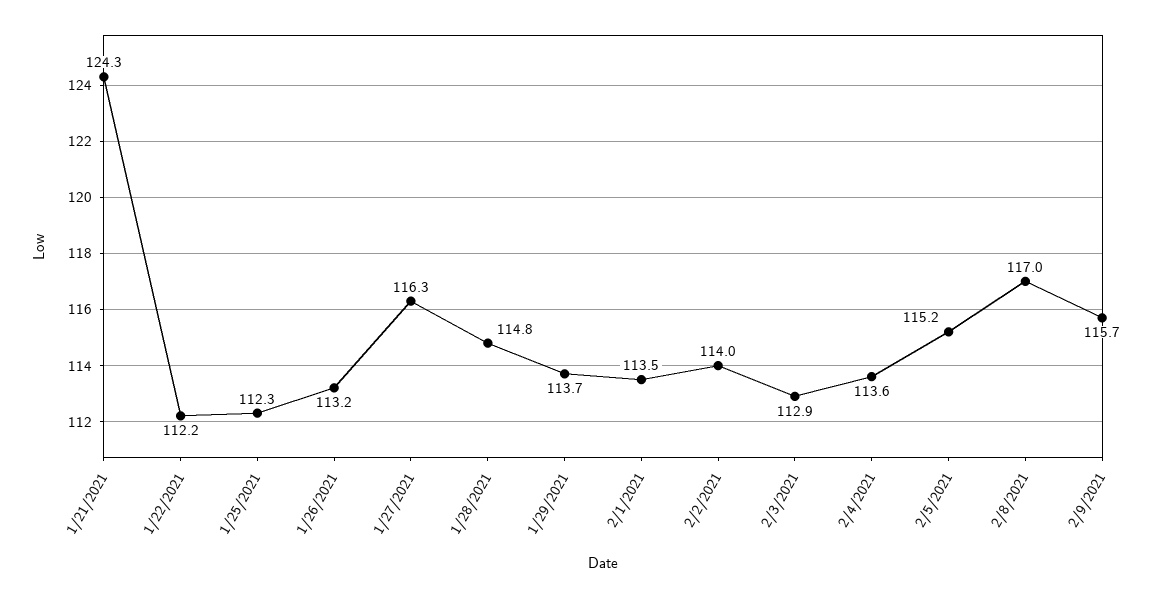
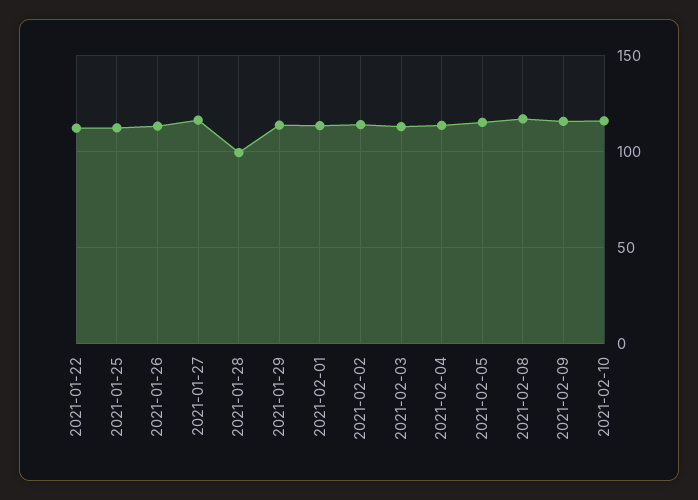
1/21/2021: 124.3 -> none
1/28/2021: 114.8 -> 100
2021-02-10: none -> 115

